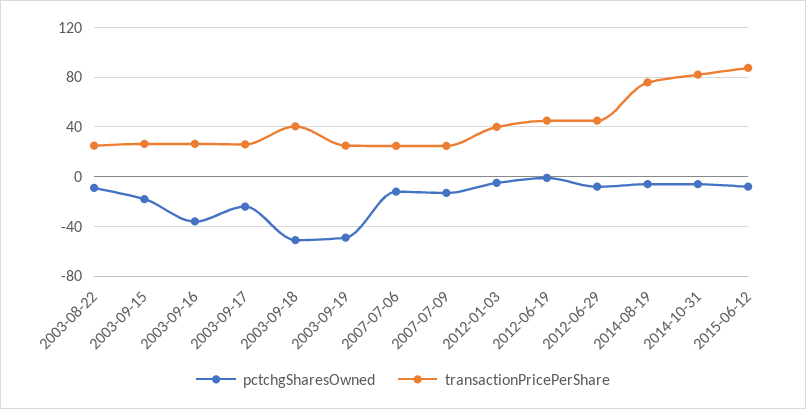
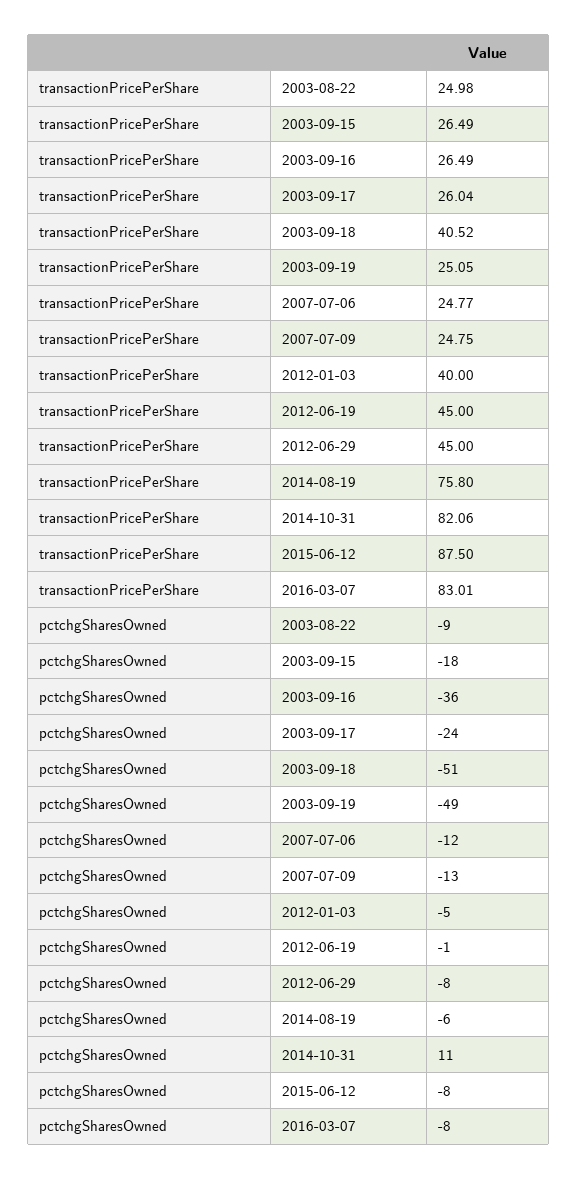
pctchgSharesOwned, 2014-10-31: -5 -> 11
transactionPricePerShare, 2016-03-07: none -> 83.01
pctchgSharesOwned, 2016-03-07: none -> -8

